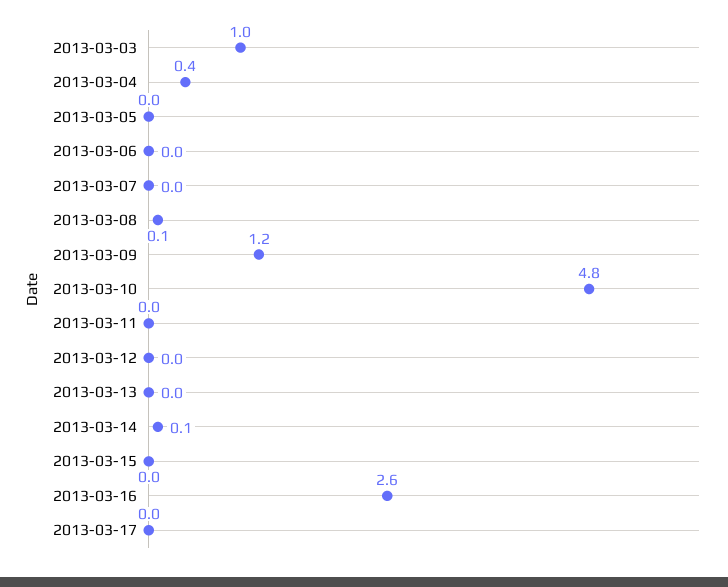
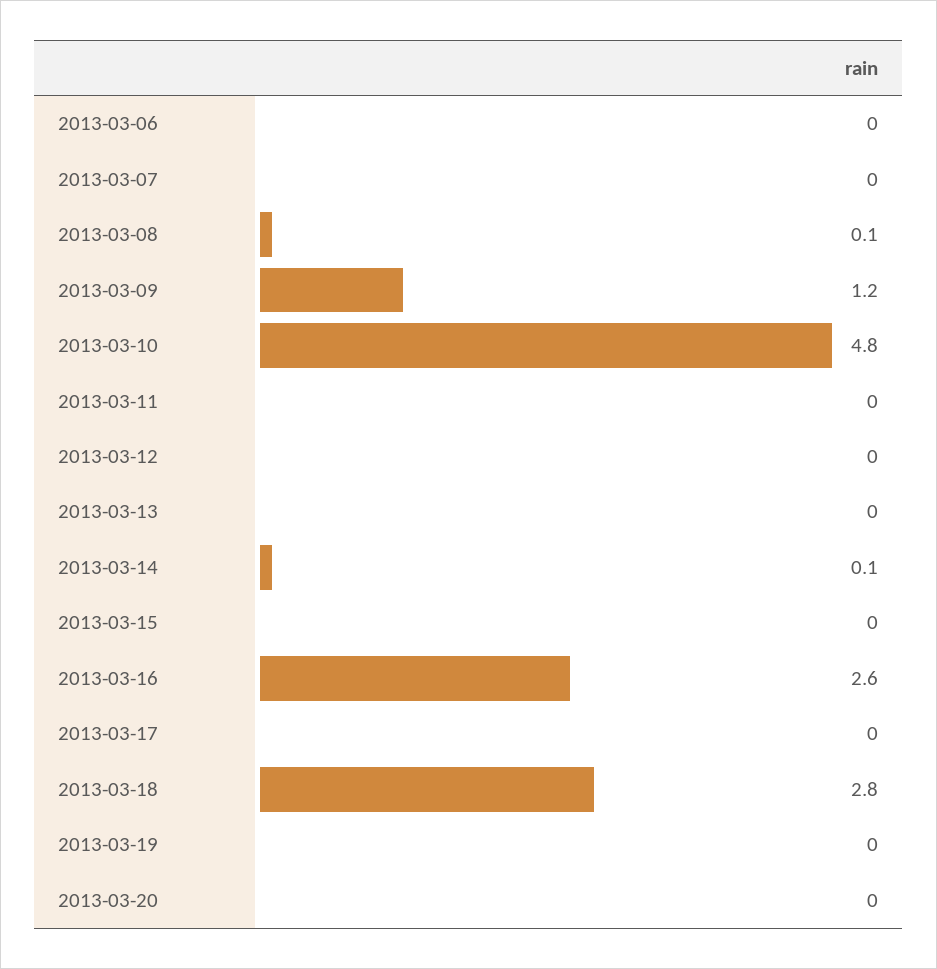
2013-03-03: 1 -> none
2013-03-04: 0.4 -> none
2013-03-05: 0 -> none
2013-03-18: none -> 2.8
2013-03-19: none -> 0
2013-03-20: none -> 0

